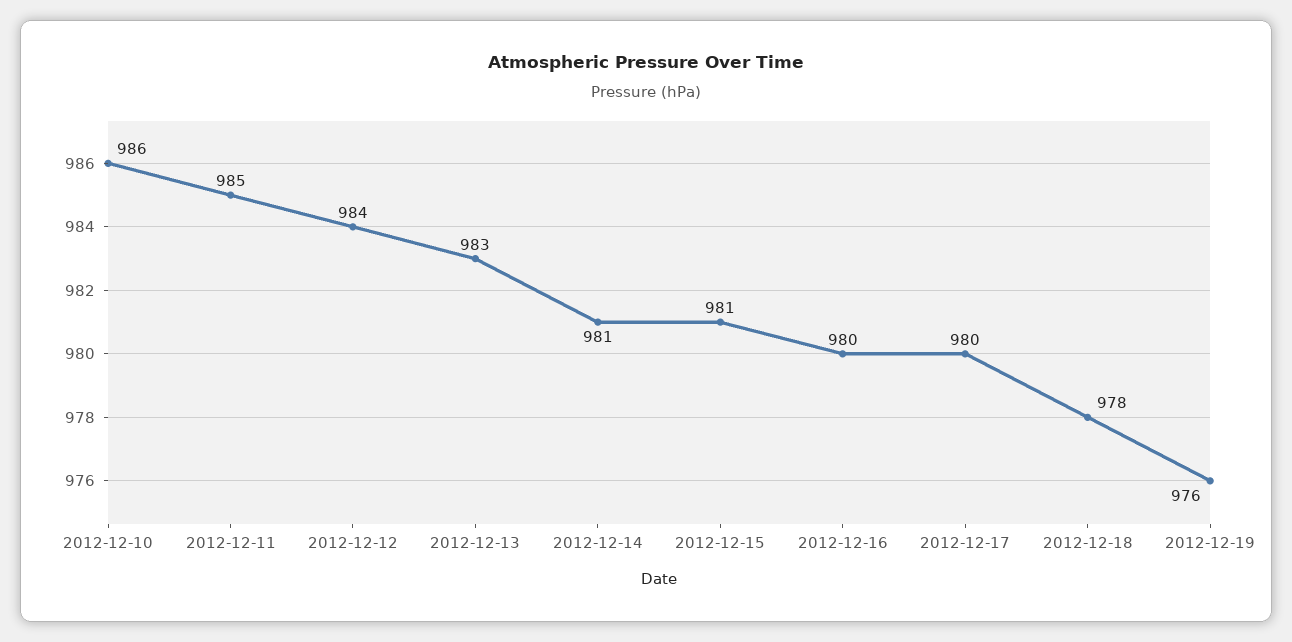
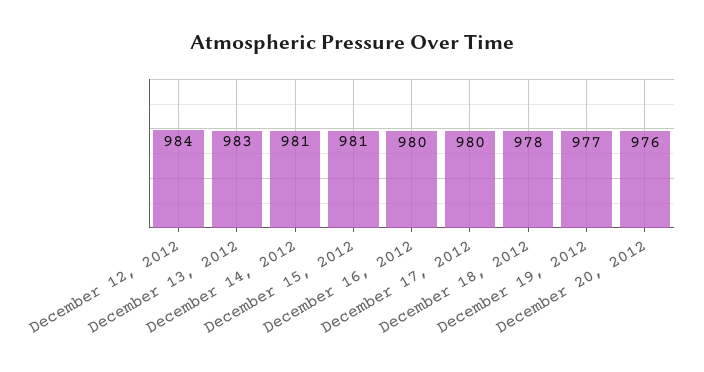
2012-12-10: 986 -> none
2012-12-11: 985 -> none
2012-12-19: 976 -> 977
December 20, 2012: none -> 976

